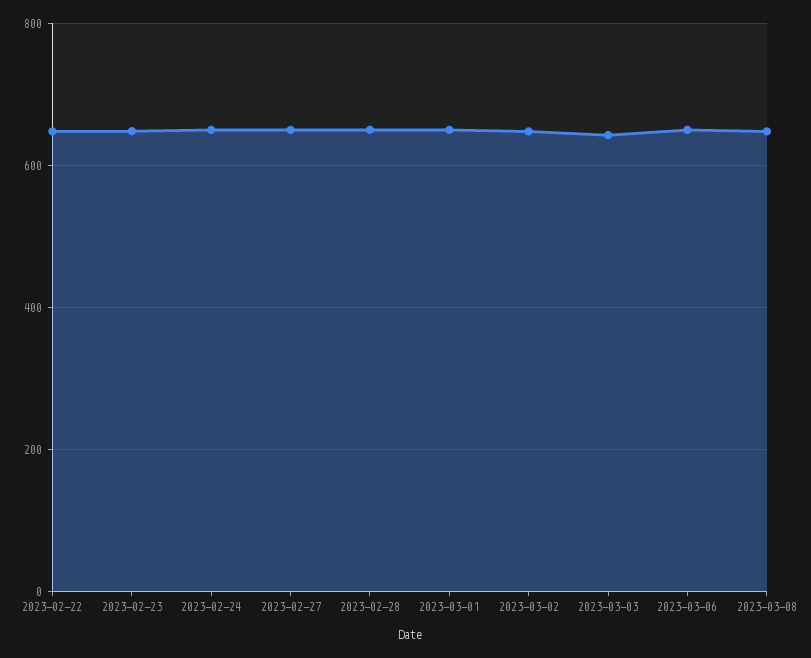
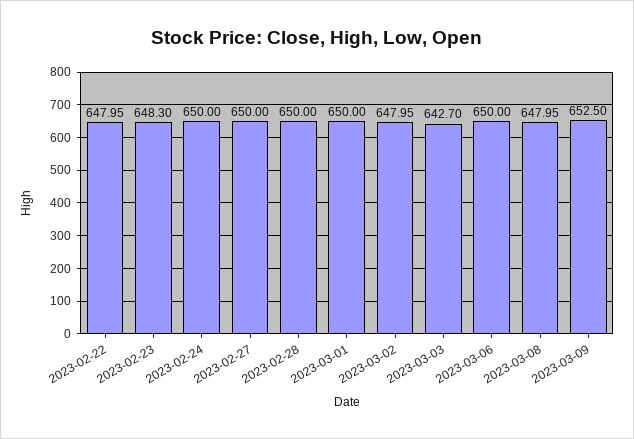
2023-03-09: none -> 652.5

